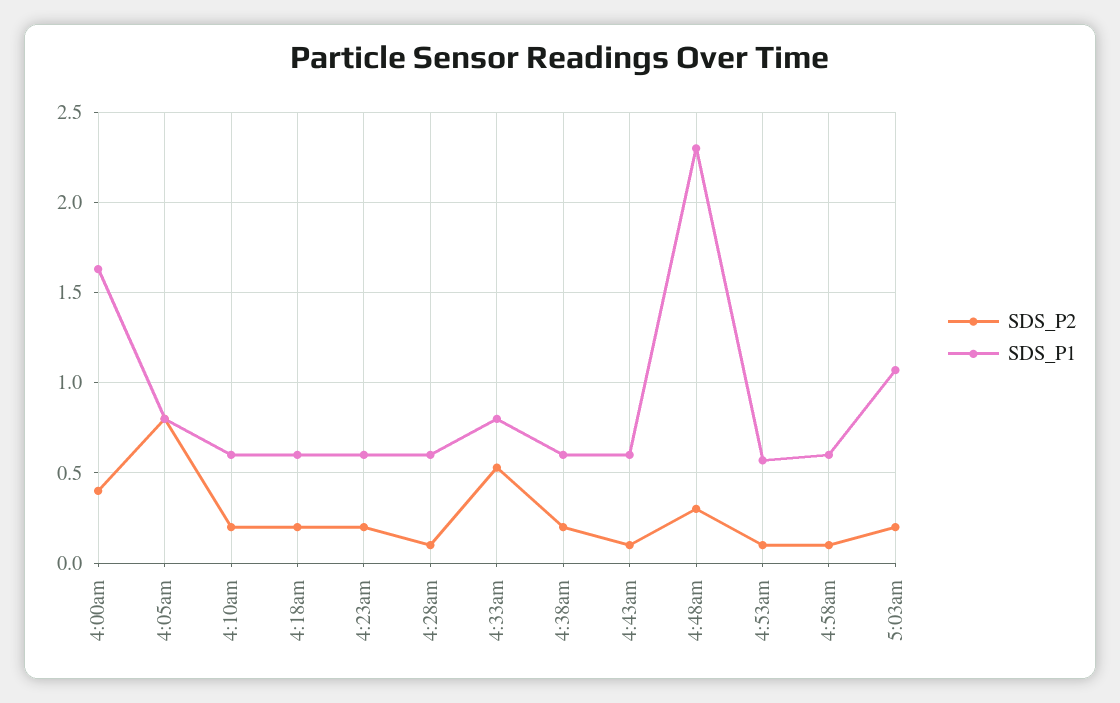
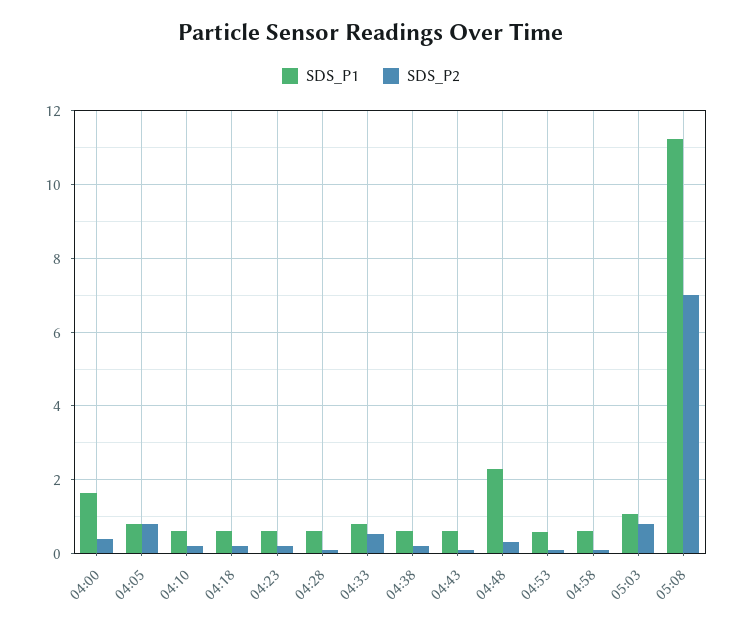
SDS_P2, 5:03am: 0.2 -> 0.8
SDS_P1, 05:08: none -> 11.2
SDS_P2, 05:08: none -> 7

